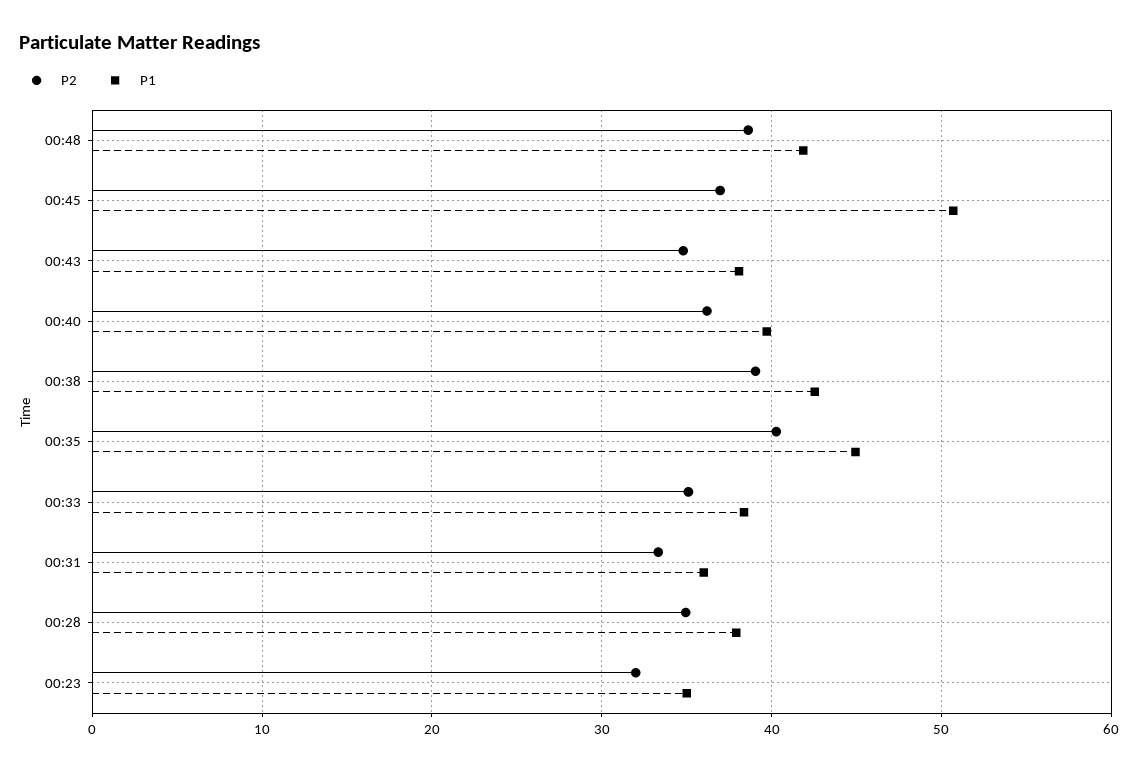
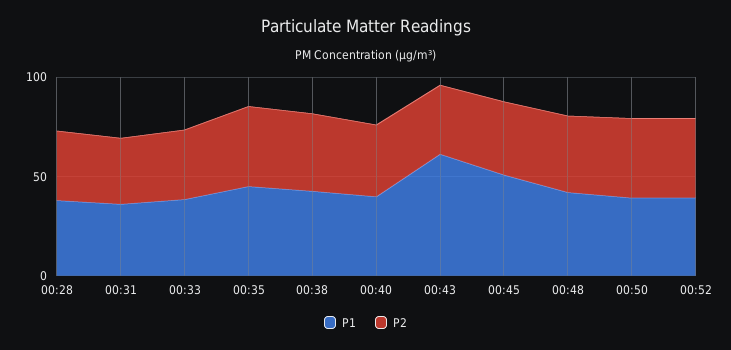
P1, 00:43: 38 -> 60
P2, 00:23: 32 -> none
P1, 00:23: 35 -> none
P1, 00:50: none -> 40
P2, 00:50: none -> 40
P1, 00:52: none -> 40
P2, 00:52: none -> 40

